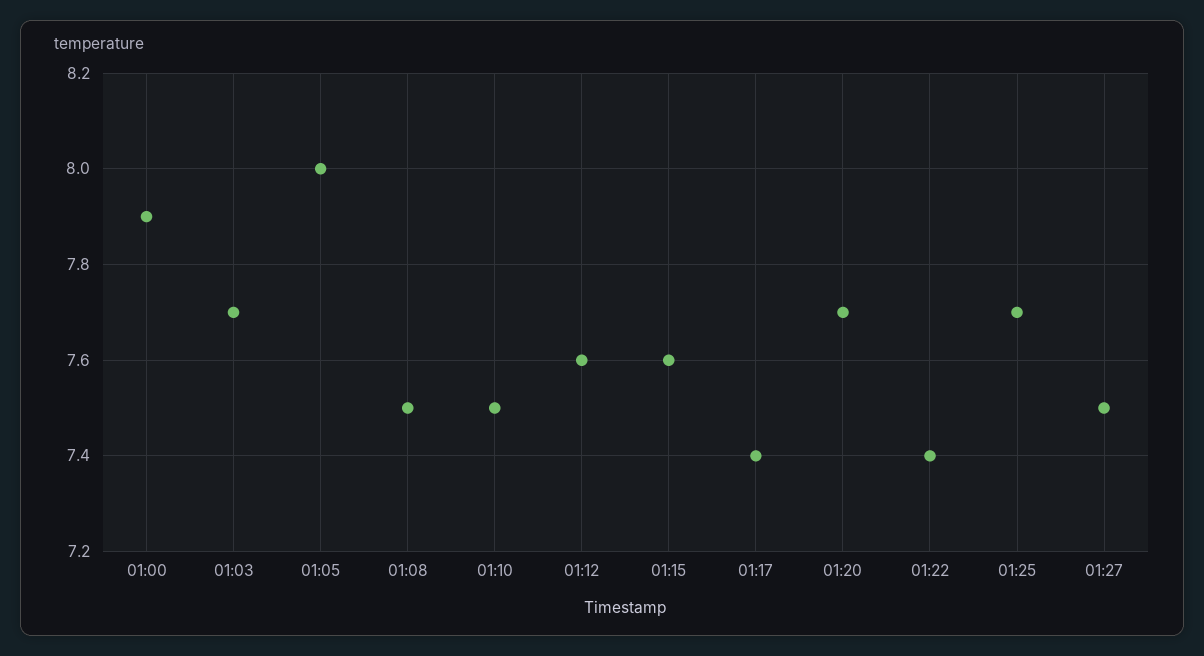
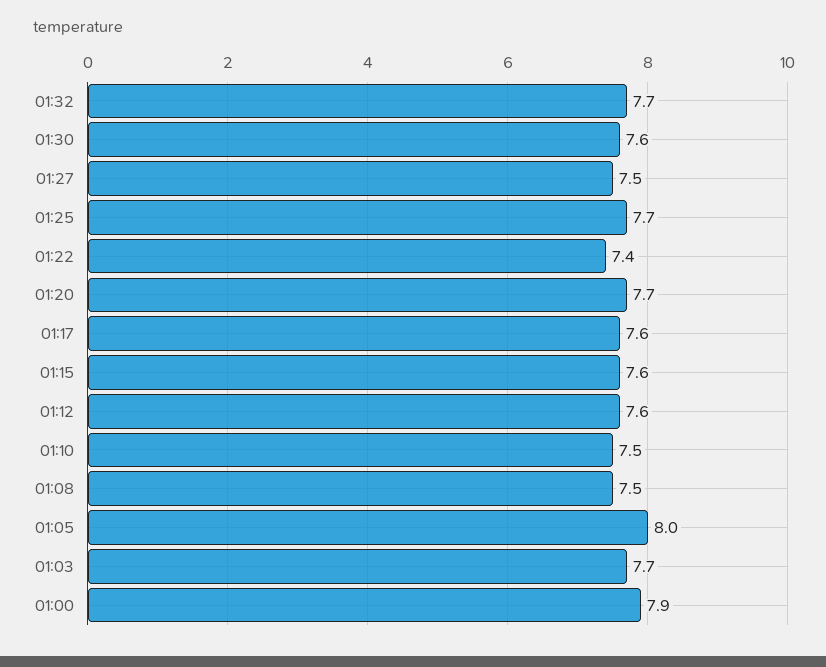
01:17: 7.4 -> 7.6
01:32: none -> 7.7
01:30: none -> 7.6

